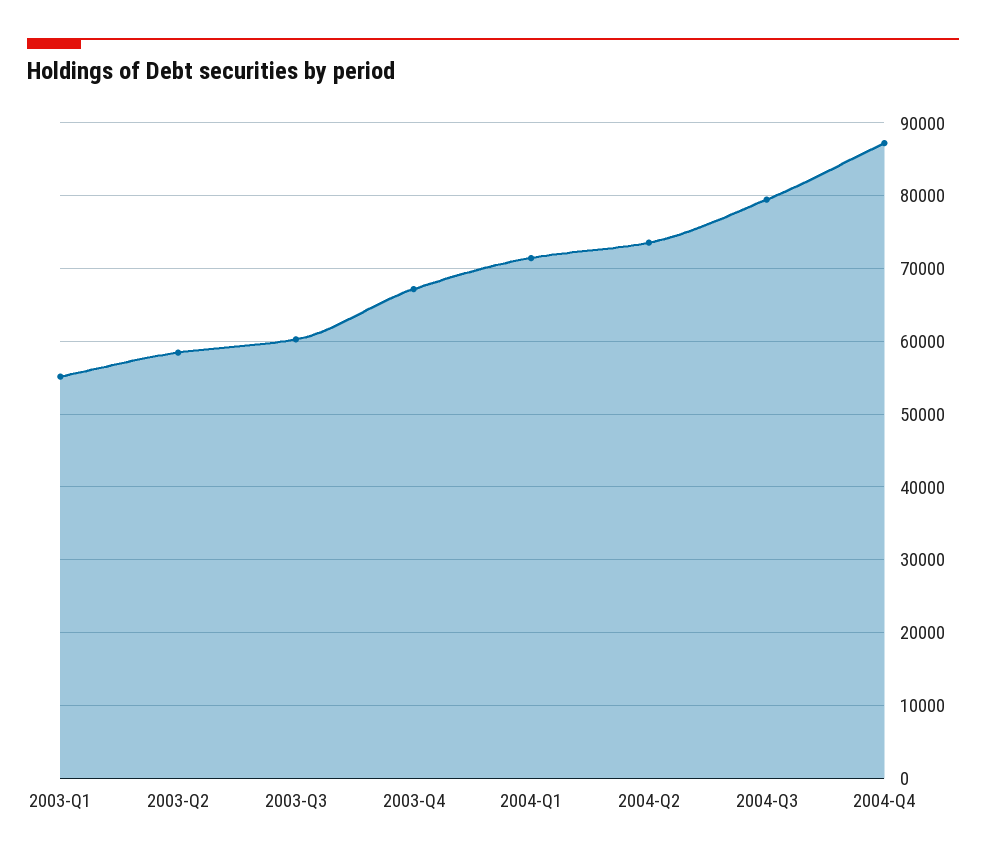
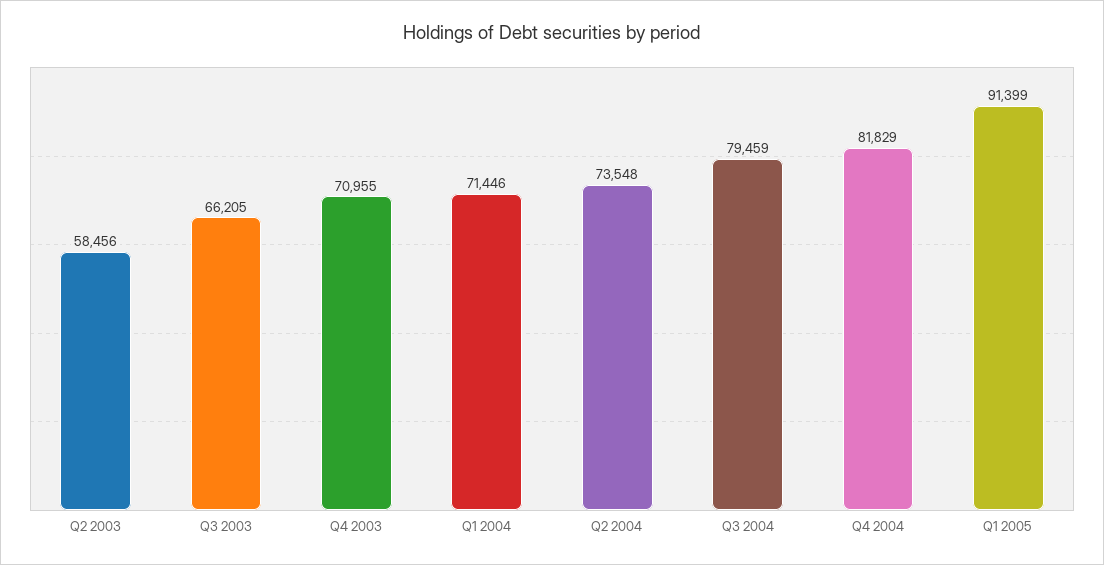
2003-Q1: 55000 -> none
2003-Q3: 60000 -> 66205
2003-Q4: 67000 -> 70955
2004-Q4: 87000 -> 81829
Q1 2005: none -> 91399

